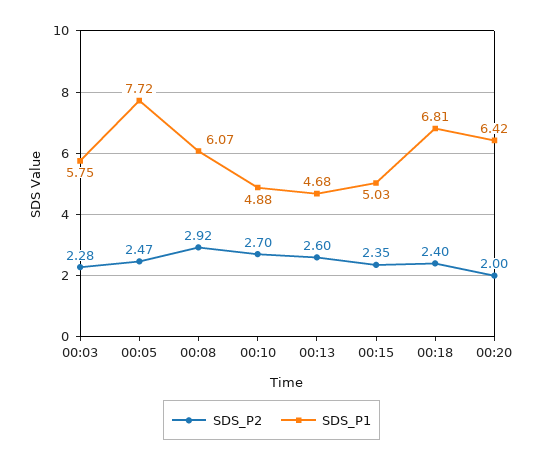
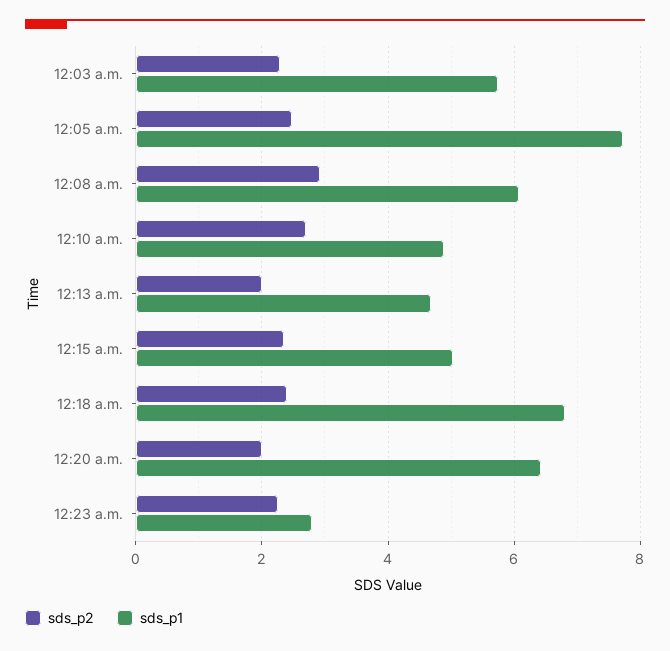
SDS_P2, 00:13: 2.6 -> 2
SDS_P2, 12:23 a.m.: none -> 2.2
SDS_P1, 12:23 a.m.: none -> 2.8

